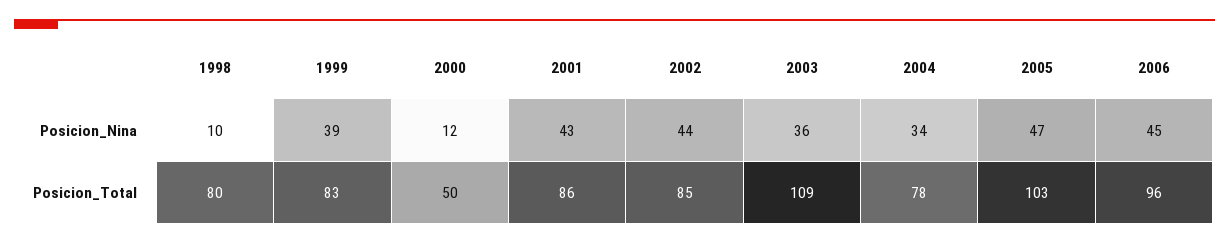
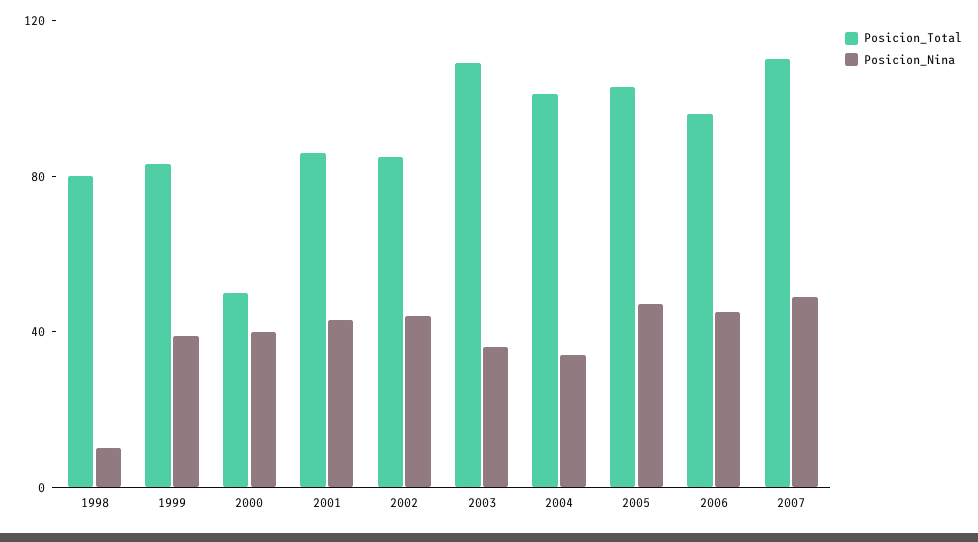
Posicion_Nina, 2000: 12 -> 40
Posicion_Total, 2004: 78 -> 100
Posicion_Total, 2007: none -> 110
Posicion_Nina, 2007: none -> 50

